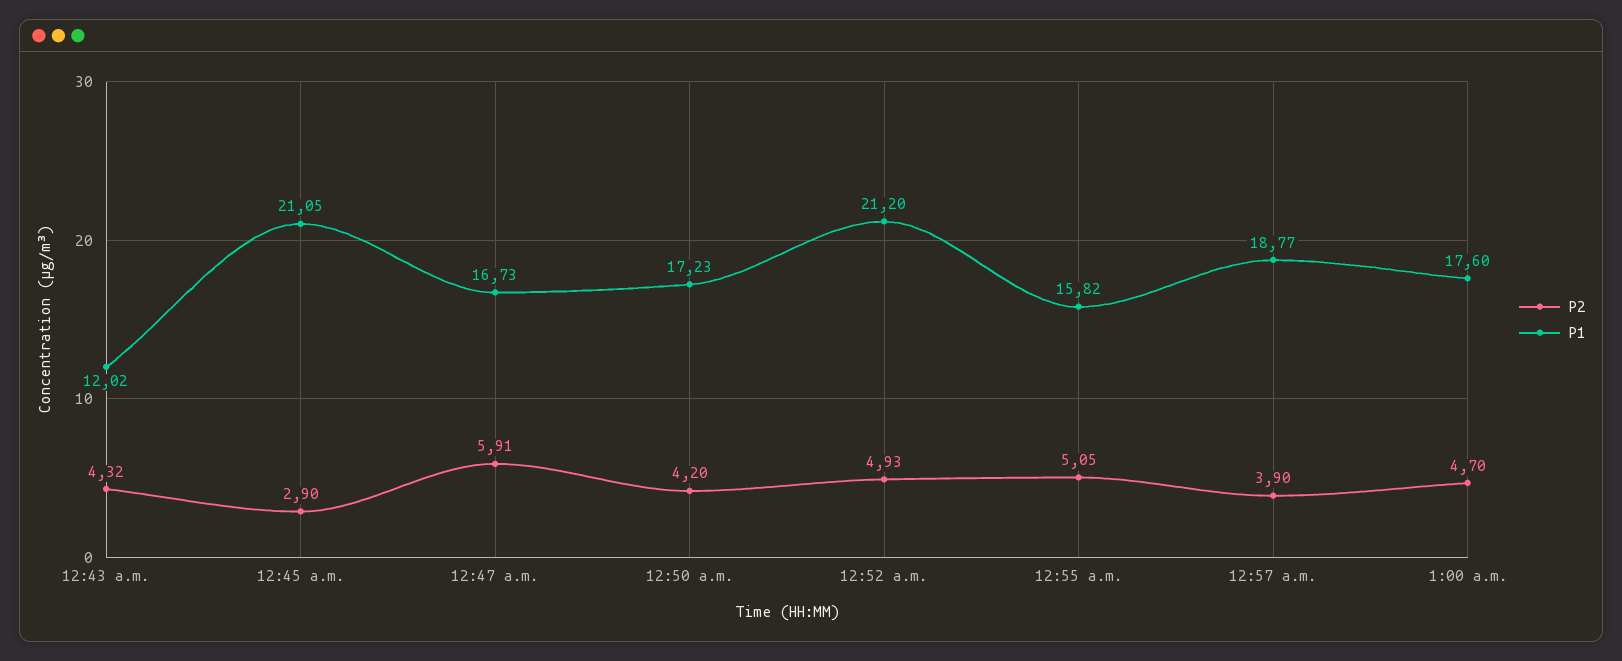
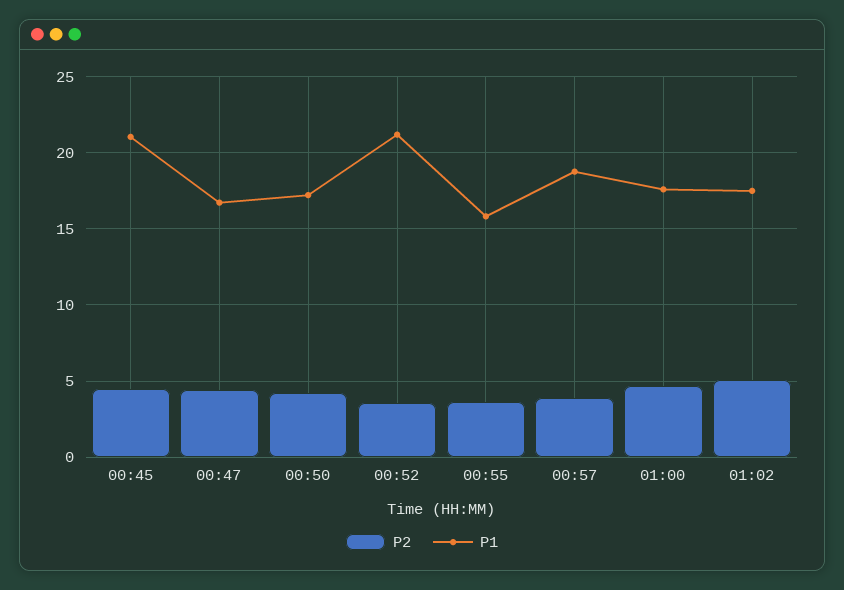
P2, 12:43 a.m.: 4.32 -> none
P1, 12:43 a.m.: 12.02 -> none
P2, 12:45 a.m.: 2.9 -> 4.5
P2, 12:47 a.m.: 5.91 -> 4.5
P2, 12:52 a.m.: 4.93 -> 3.5
P2, 12:55 a.m.: 5.05 -> 3.5
P2, 01:02: none -> 5
P1, 01:02: none -> 17.5

